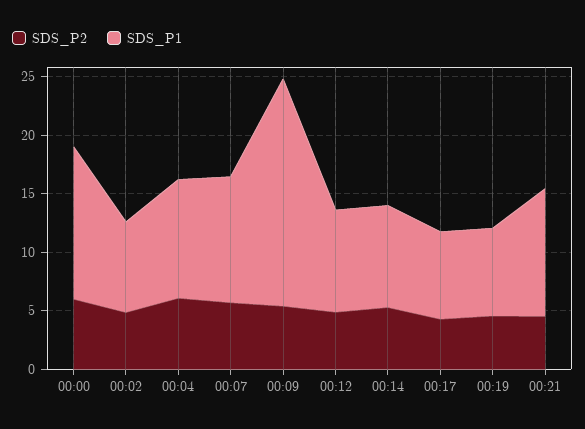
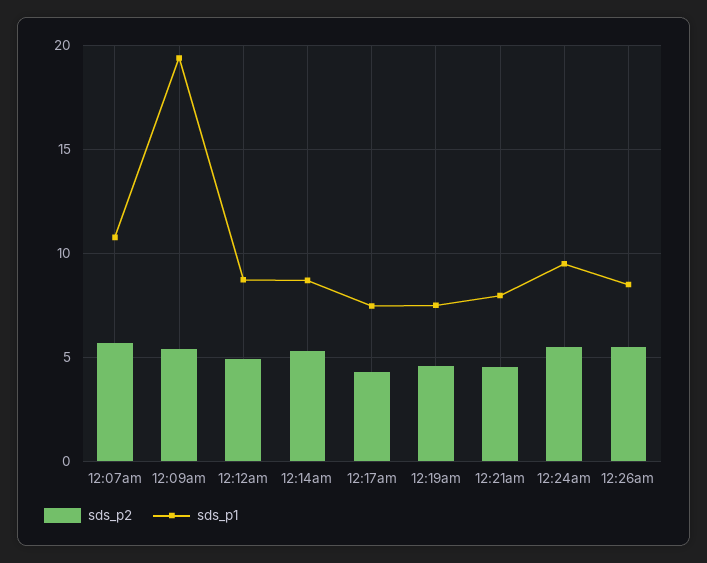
SDS_P2, 00:00: 6 -> none
SDS_P1, 00:00: 13 -> none
SDS_P2, 00:02: 5 -> none
SDS_P1, 00:02: 8 -> none
SDS_P2, 00:04: 6 -> none
SDS_P1, 00:04: 10 -> none
SDS_P1, 00:21: 11 -> 8
SDS_P2, 12:24am: none -> 5.5
SDS_P1, 12:24am: none -> 9.5
SDS_P2, 12:26am: none -> 5.5
SDS_P1, 12:26am: none -> 8.5

